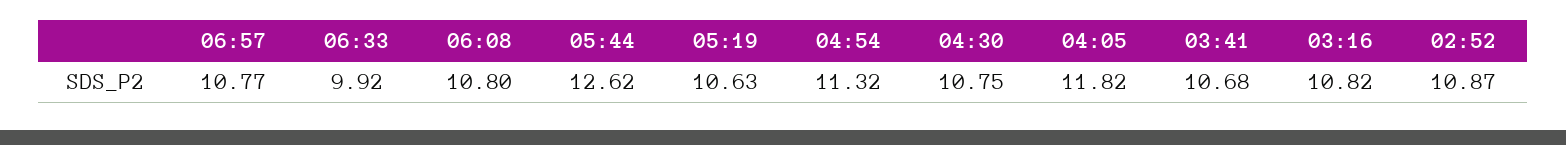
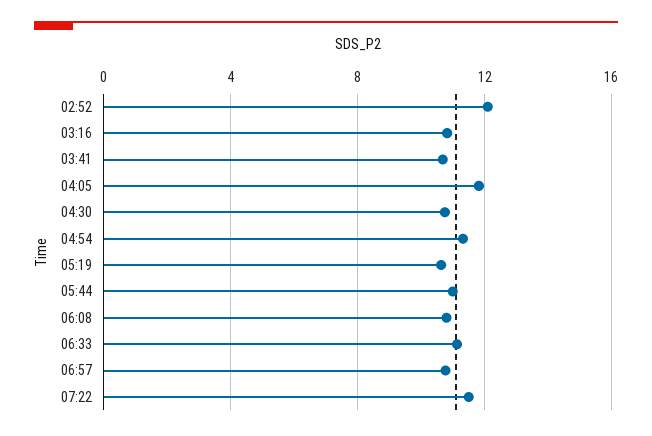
06:33: 9.92 -> 11
05:44: 12.62 -> 11
02:52: 10.87 -> 12
07:22: none -> 11.5

